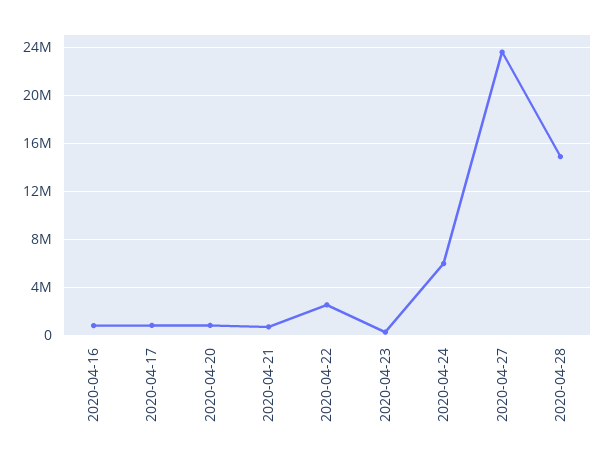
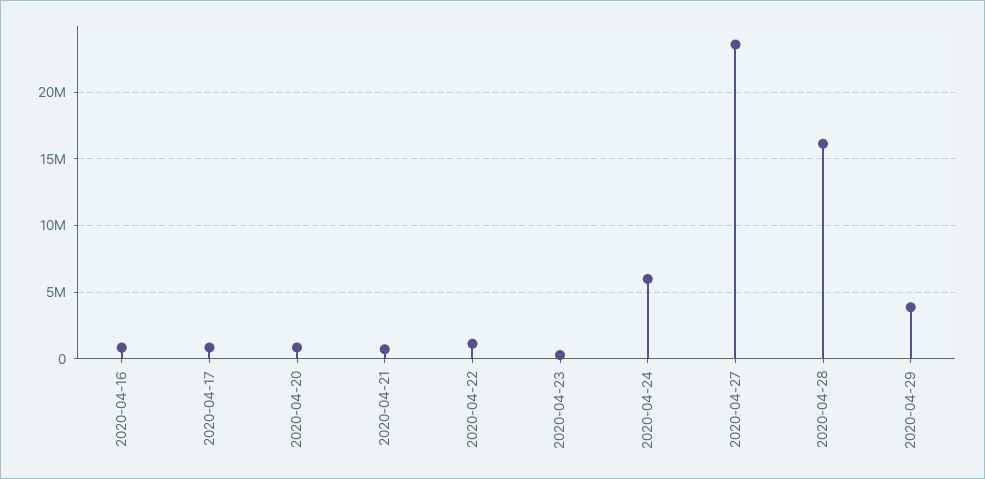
2020-04-22: 2500000 -> 1000000
2020-04-28: 15000000 -> 16000000
2020-04-29: none -> 4000000

